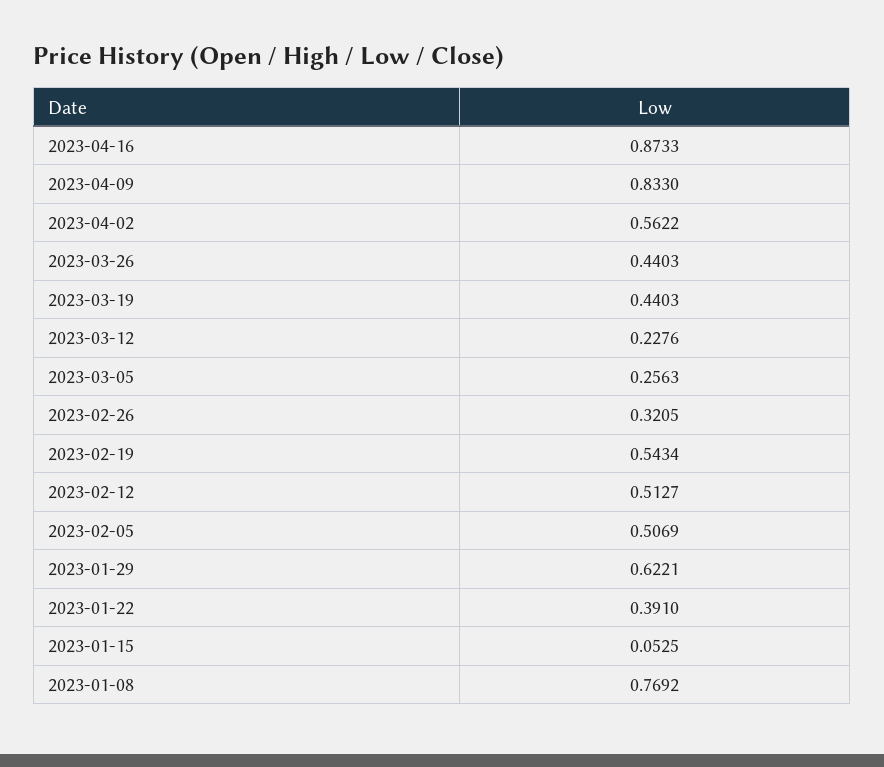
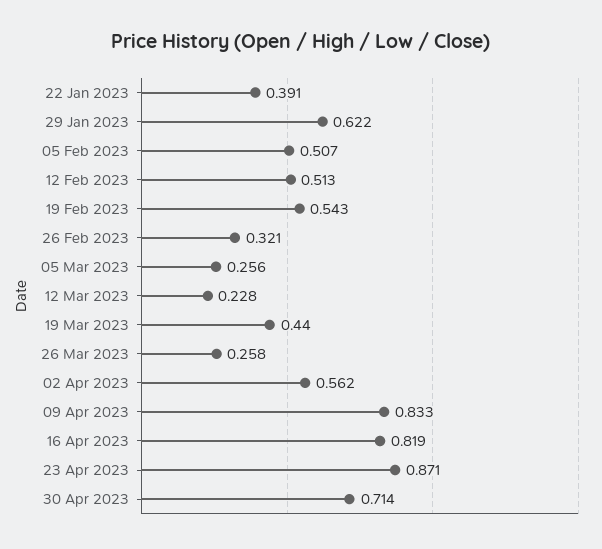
2023-04-16: 0.8733 -> 0.819
2023-03-26: 0.4403 -> 0.258
2023-01-15: 0.0525 -> none
2023-01-08: 0.7692 -> none
23 Apr 2023: none -> 0.871
30 Apr 2023: none -> 0.714

